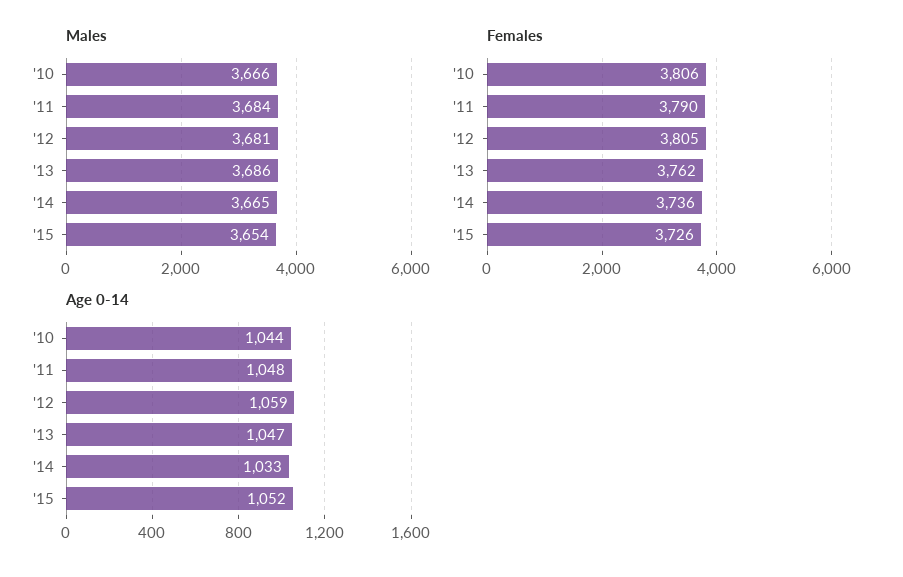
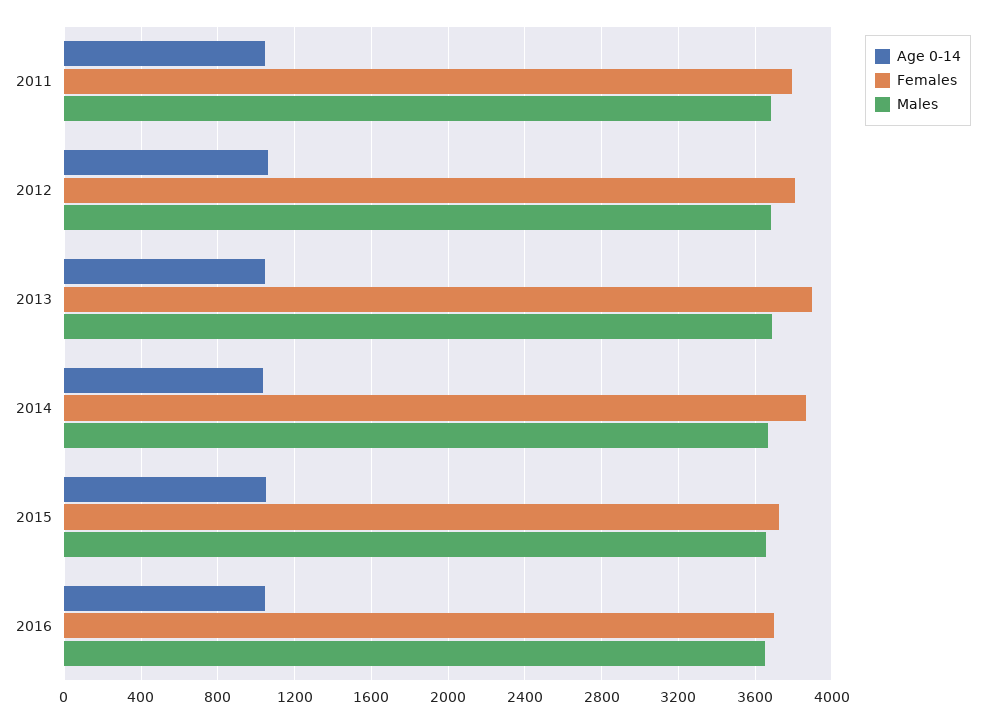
Males, '10: 3666 -> none
Females, '10: 3806 -> none
Females, '13: 3762 -> 3900
Females, '14: 3736 -> 3850
Age 0-14, '10: 1044 -> none
Age 0-14, 2016: none -> 1050
Females, 2016: none -> 3700
Males, 2016: none -> 3650

